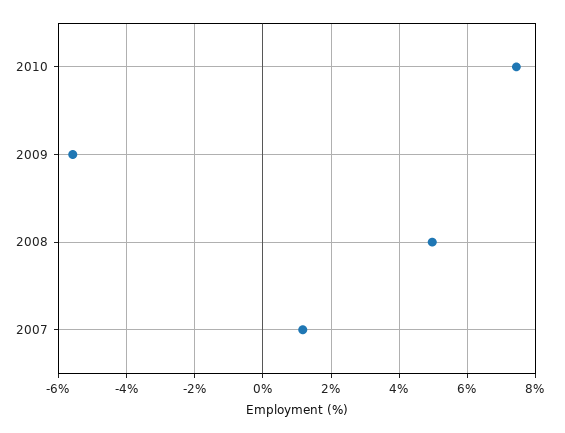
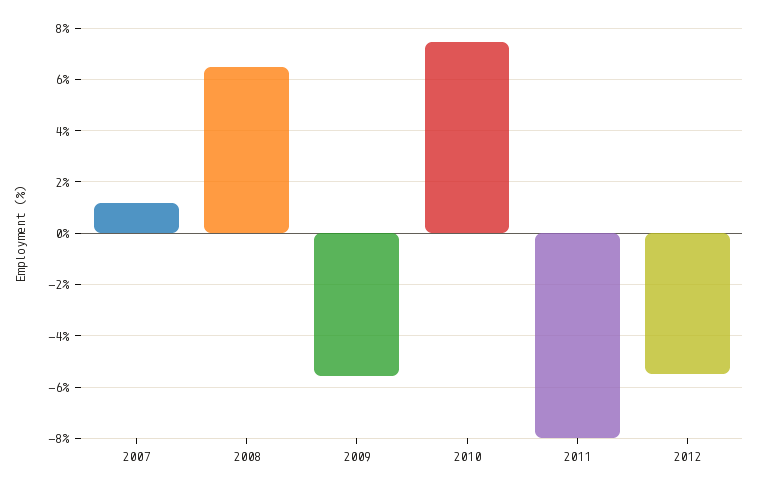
2008: 5 -> 6.5
2011: none -> -8
2012: none -> -5.5

